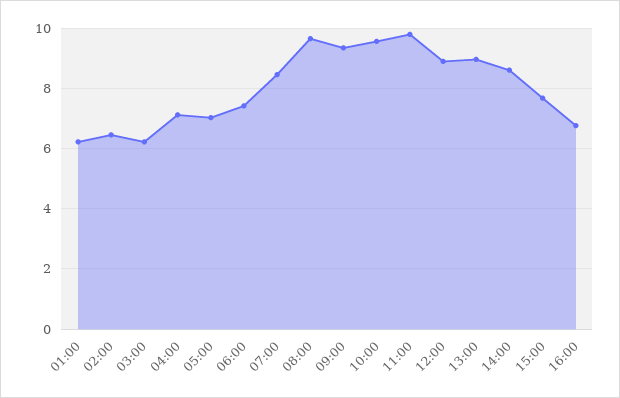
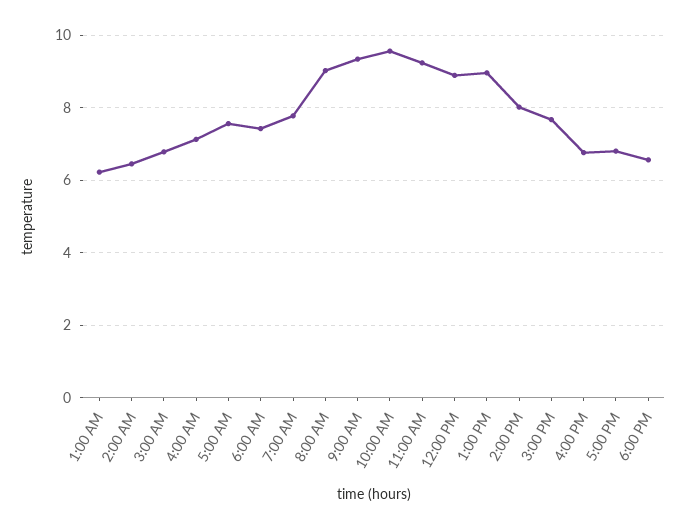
03:00: 6.2 -> 6.8
05:00: 7 -> 7.6
07:00: 8.4 -> 7.8
08:00: 9.6 -> 9
11:00: 9.8 -> 9.2
14:00: 8.6 -> 8
5:00 PM: none -> 6.8
6:00 PM: none -> 6.6

